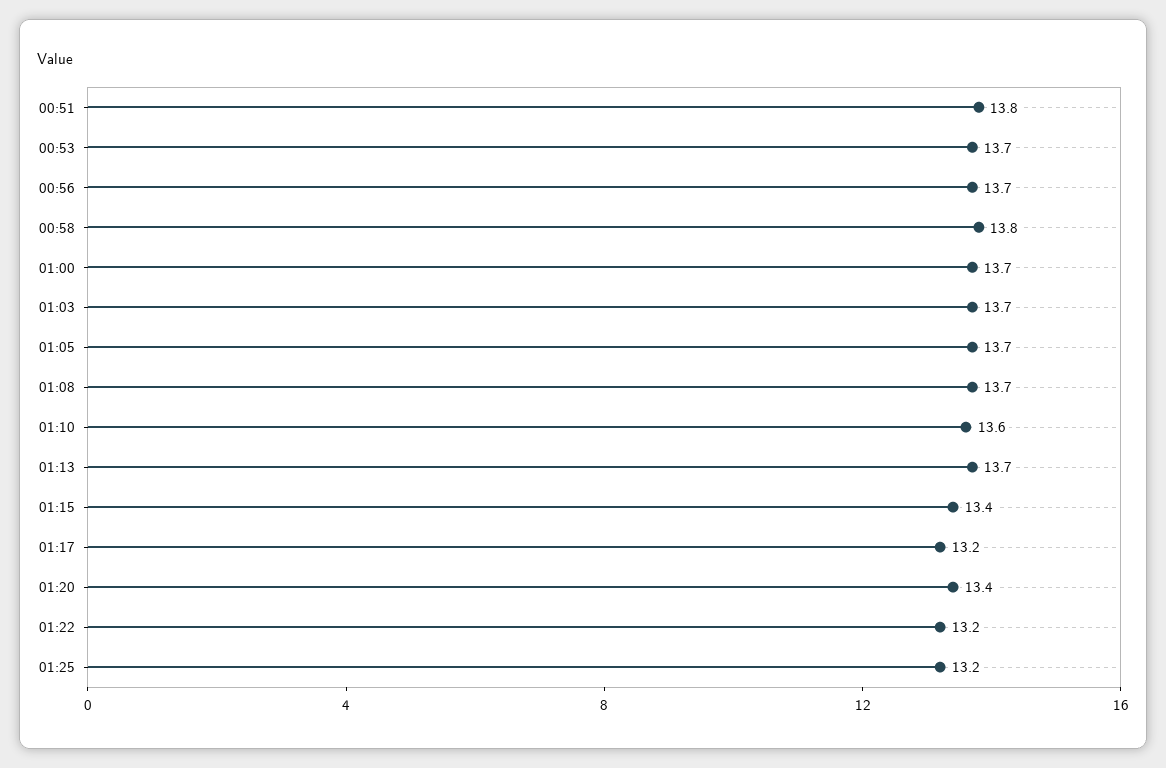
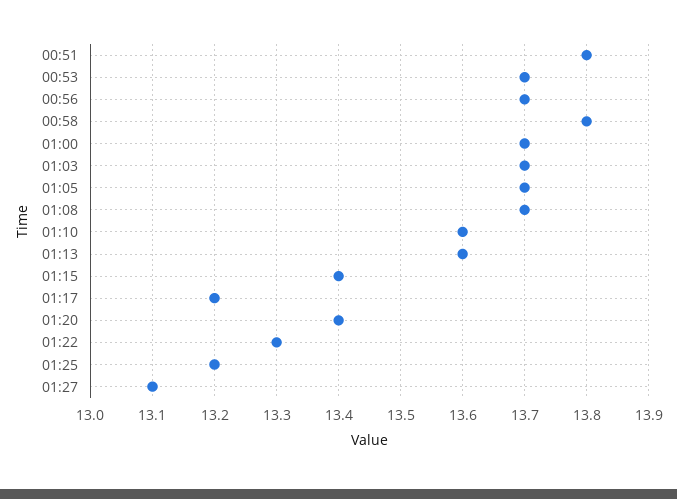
01:13: 13.7 -> 13.6
01:22: 13.2 -> 13.3
01:27: none -> 13.1

